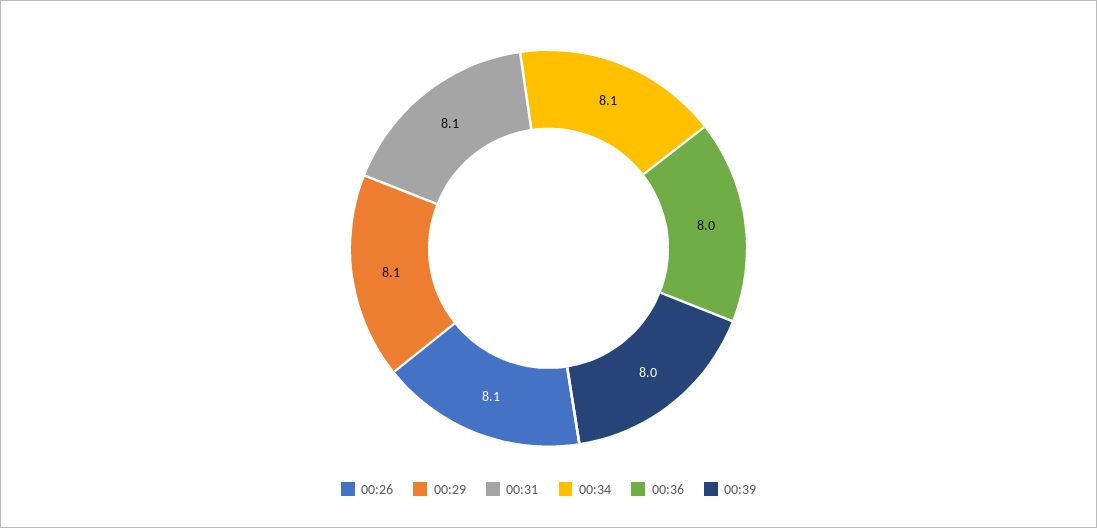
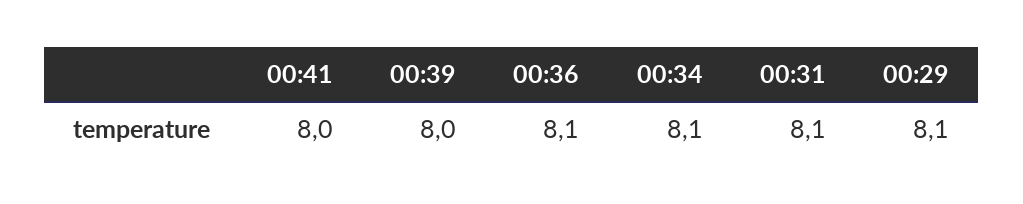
00:26: 8.1 -> none
00:36: 8 -> 8.1
00:41: none -> 8

